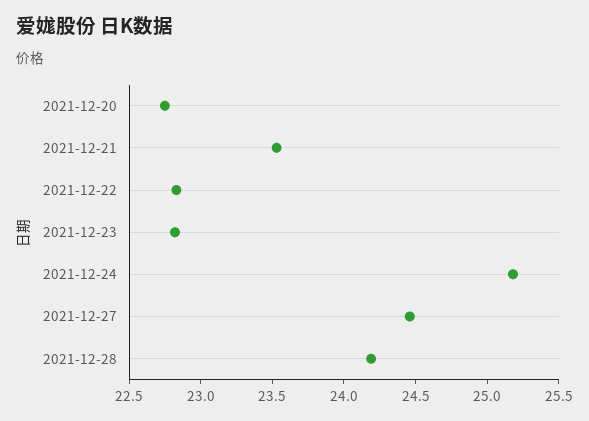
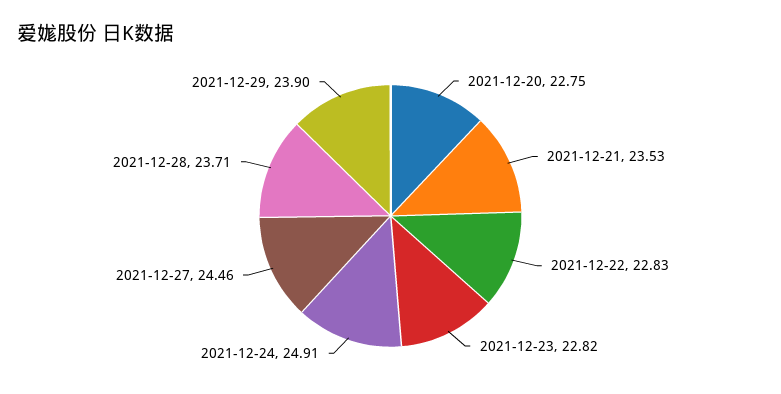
2021-12-24: 25.2 -> 24.91
2021-12-28: 24.2 -> 23.71
2021-12-29: none -> 23.9

